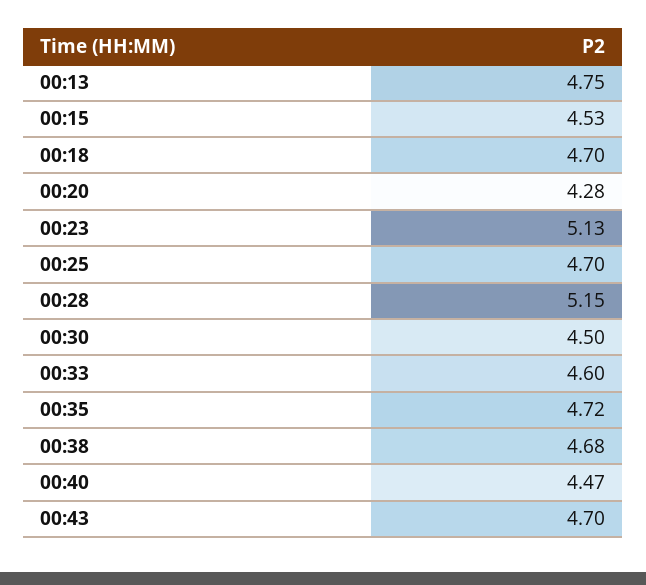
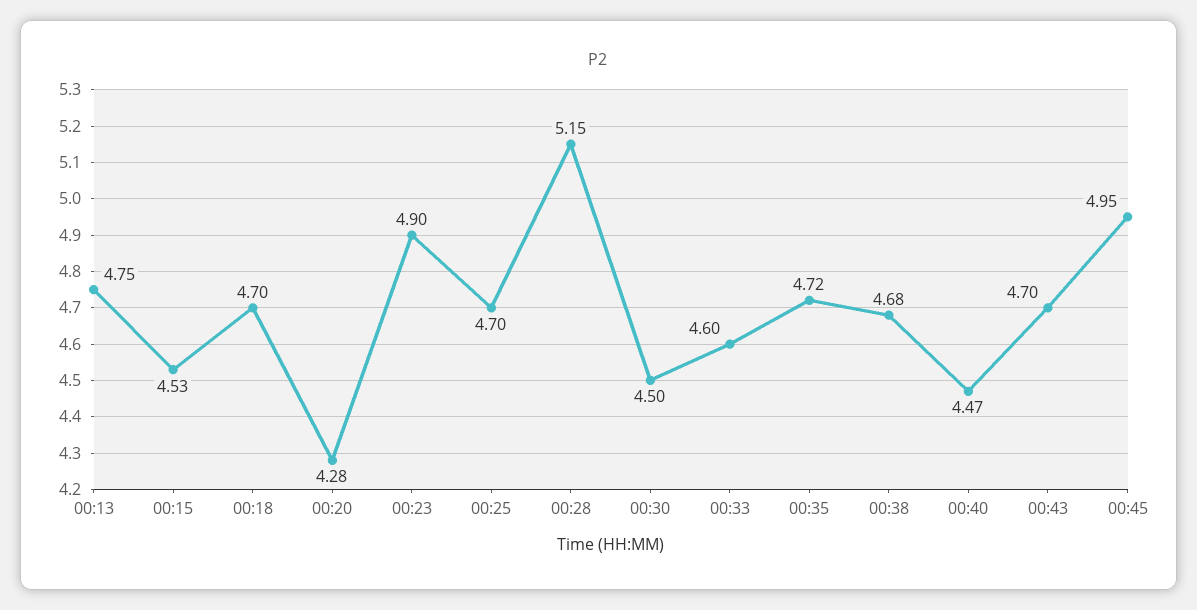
00:23: 5.13 -> 4.9
00:45: none -> 4.95

